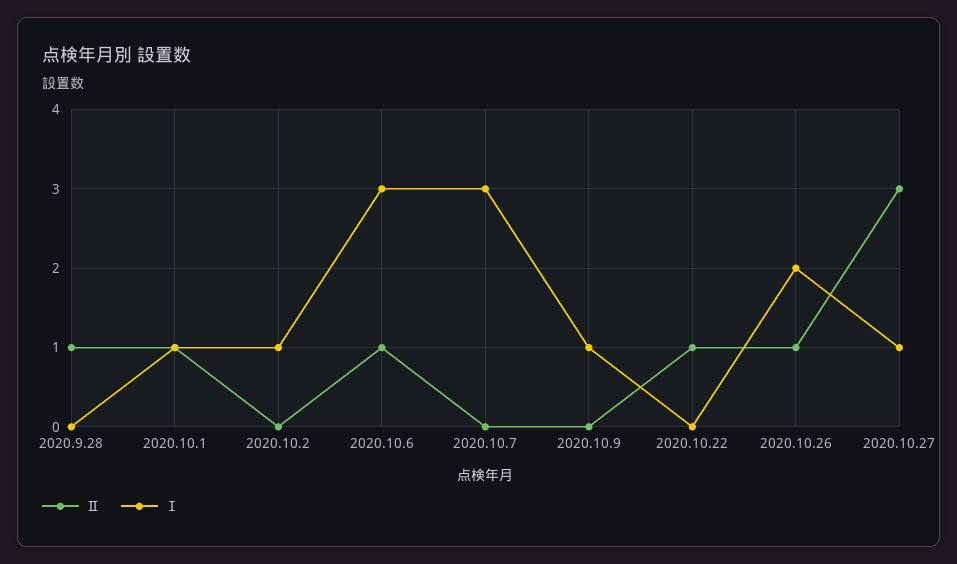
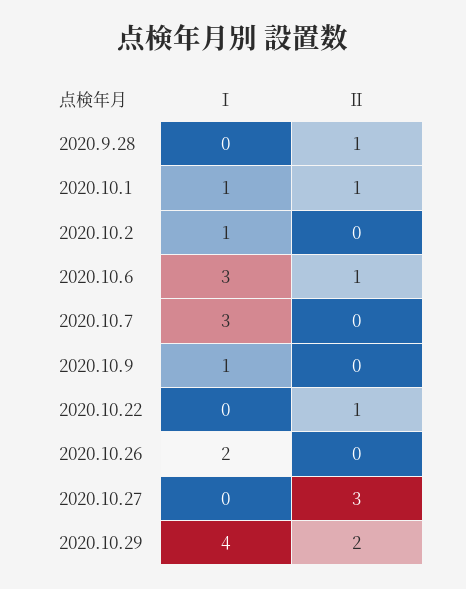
Ⅱ, 2020.10.26: 1 -> 0
Ⅰ, 2020.10.27: 1 -> 0
Ⅰ, 2020.10.29: none -> 4
Ⅱ, 2020.10.29: none -> 2

